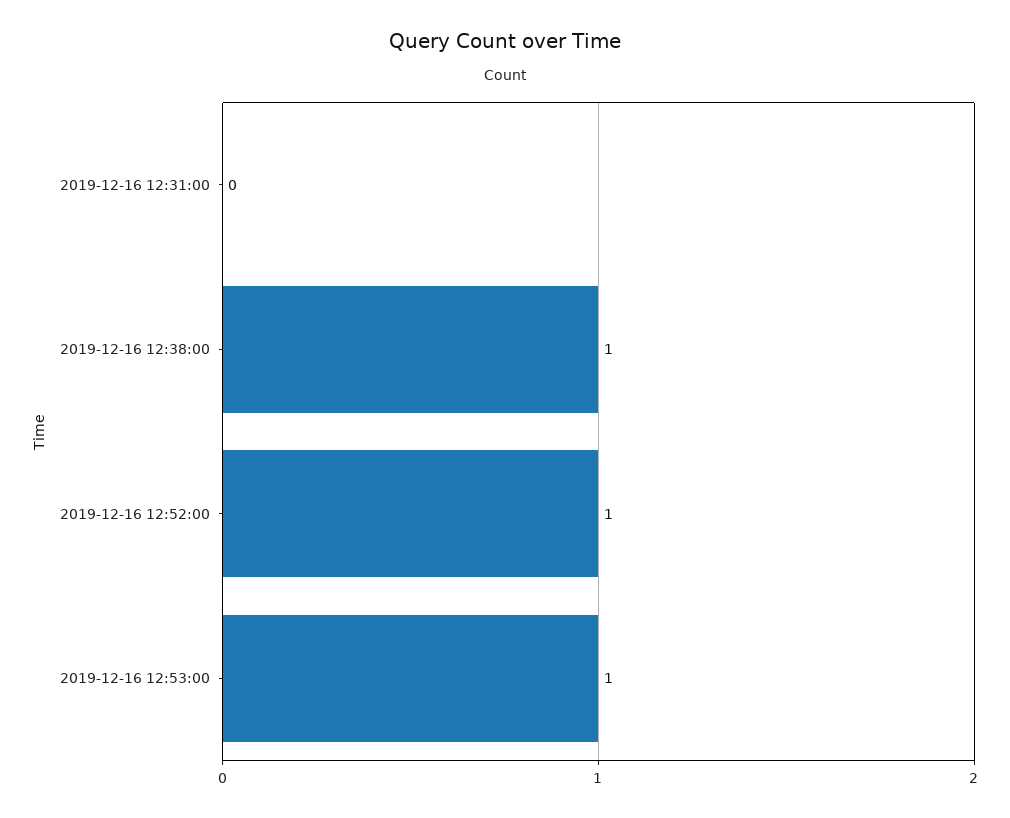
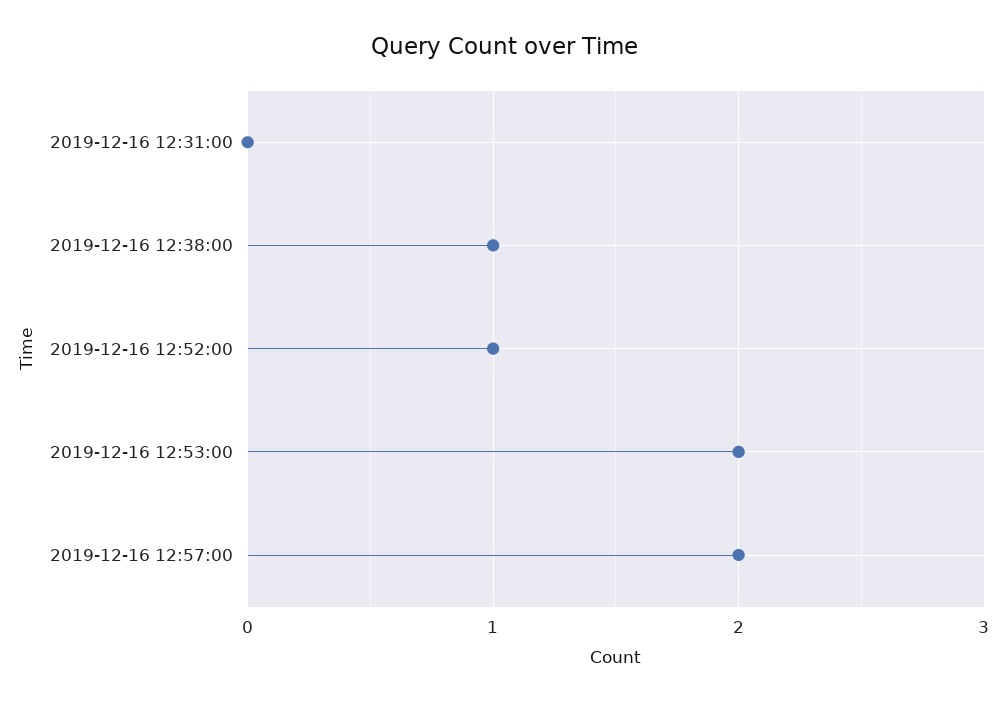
2019-12-16 12:53:00: 1 -> 2
2019-12-16 12:57:00: none -> 2

